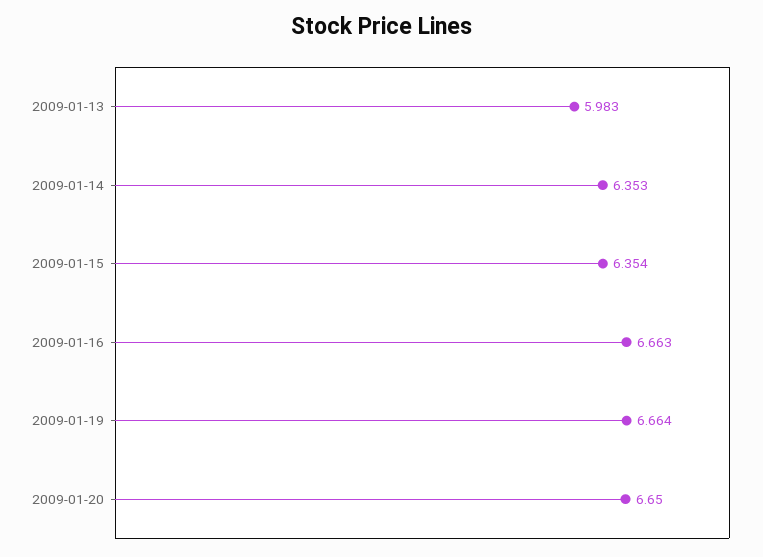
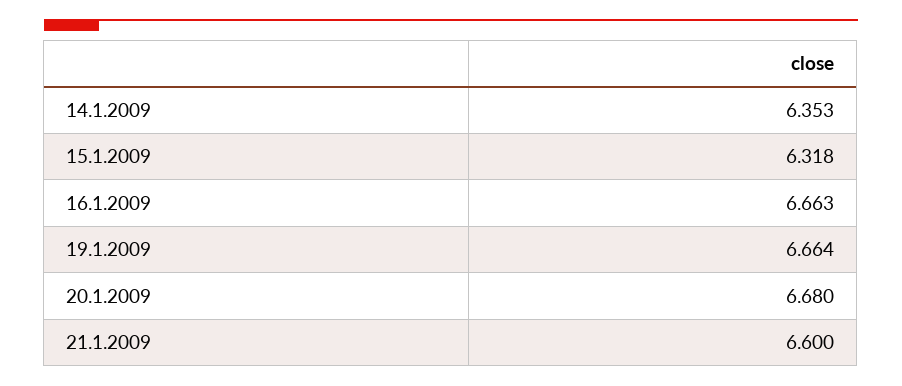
2009-01-13: 5.983 -> none
2009-01-15: 6.354 -> 6.318
2009-01-20: 6.65 -> 6.68
21.1.2009: none -> 6.6

